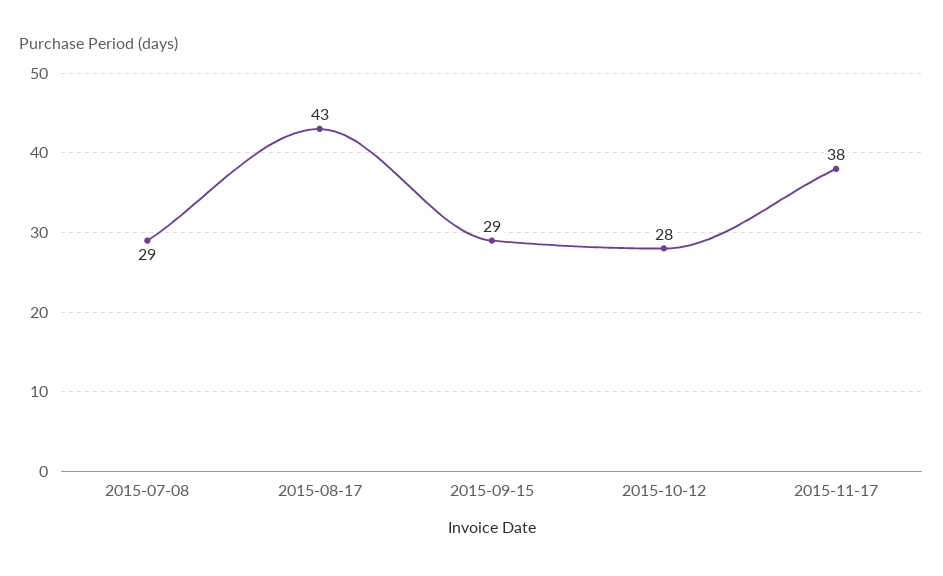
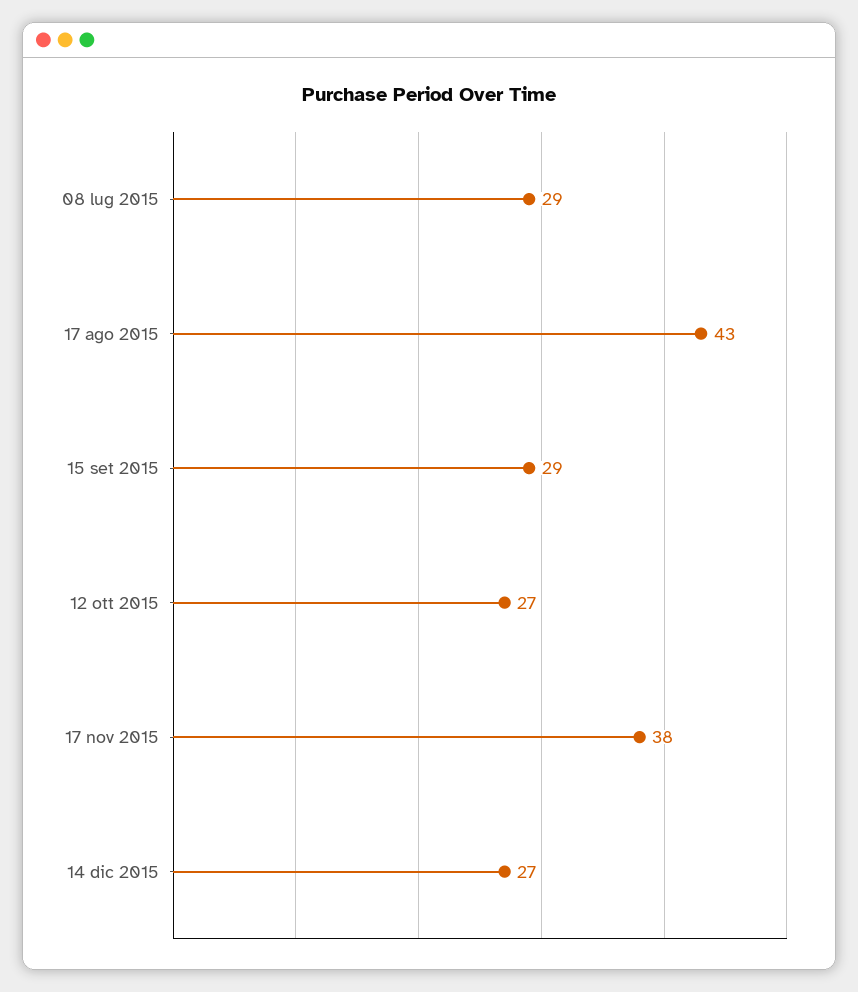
2015-10-12: 28 -> 27
14 dic 2015: none -> 27

